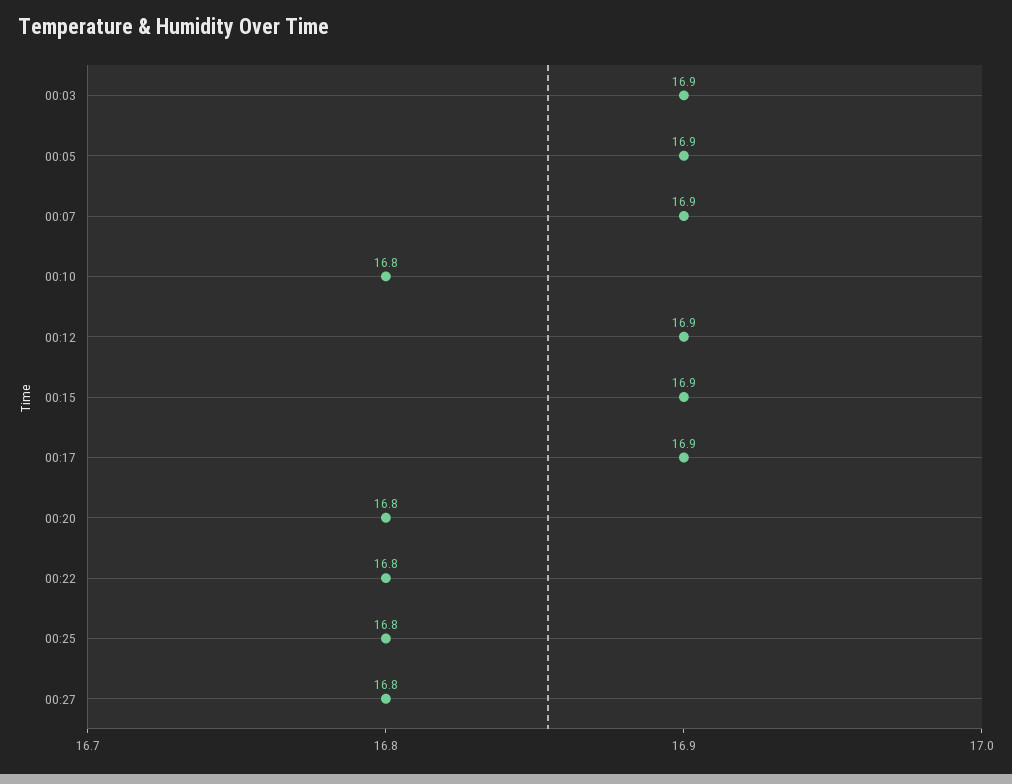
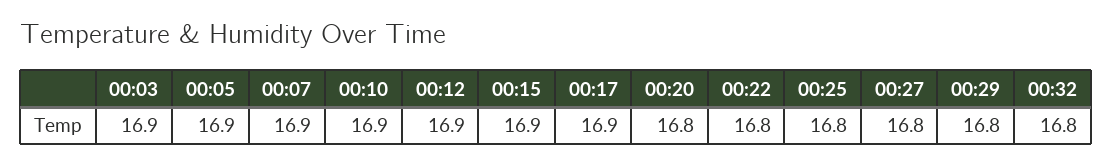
00:10: 16.8 -> 16.9
00:29: none -> 16.8
00:32: none -> 16.8

